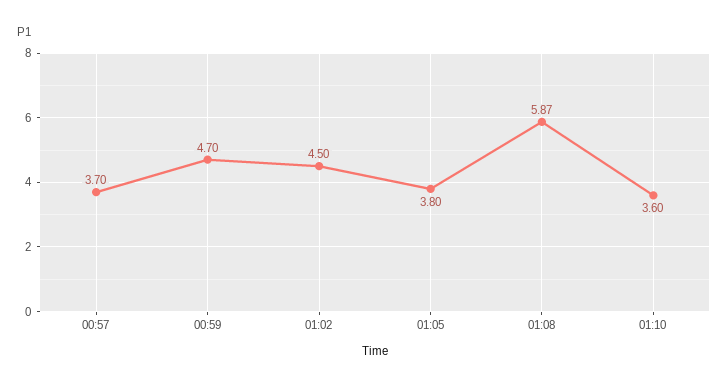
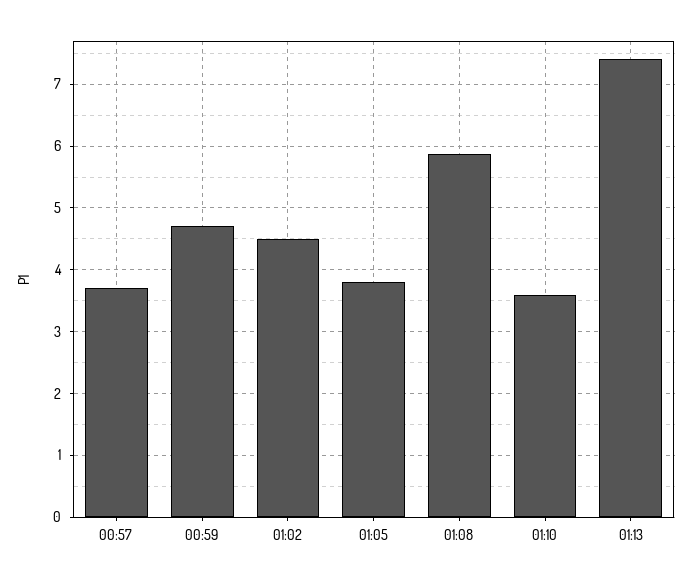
01:13: none -> 7.4

